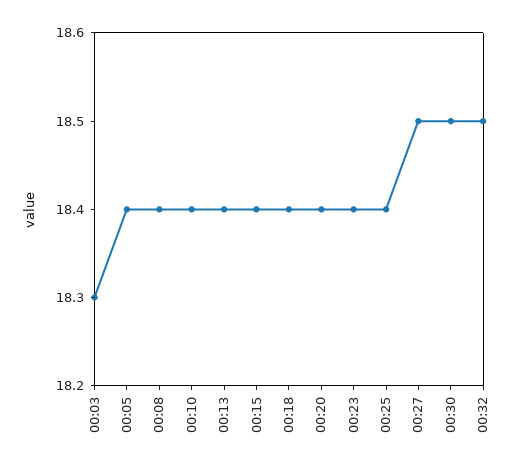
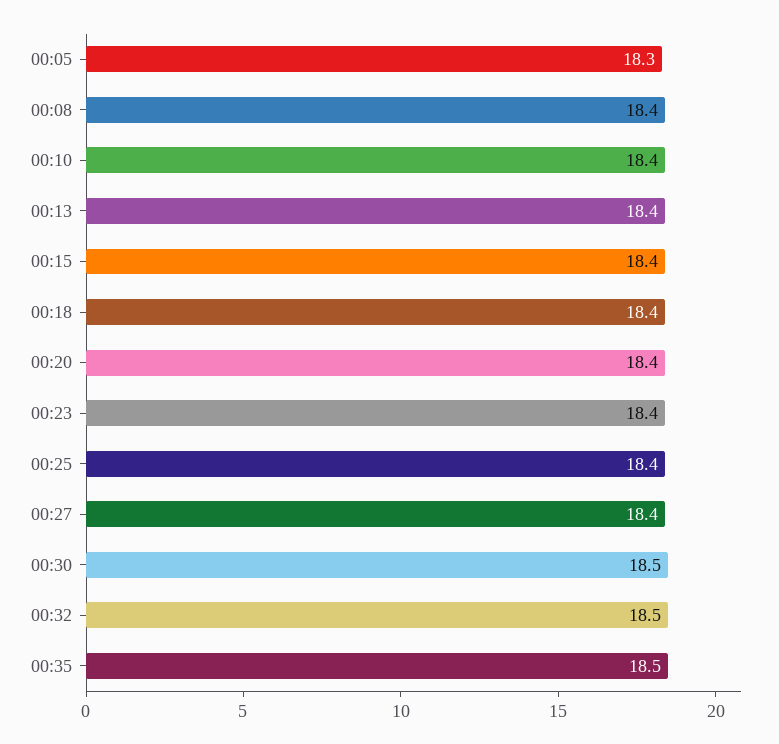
00:03: 18.3 -> none
00:05: 18.4 -> 18.3
00:27: 18.5 -> 18.4
00:35: none -> 18.5

